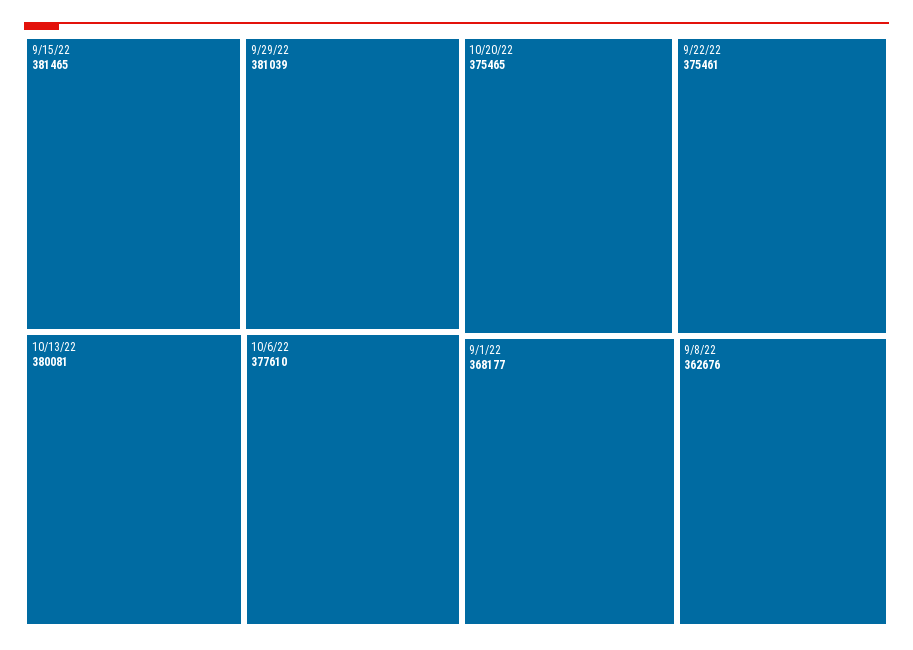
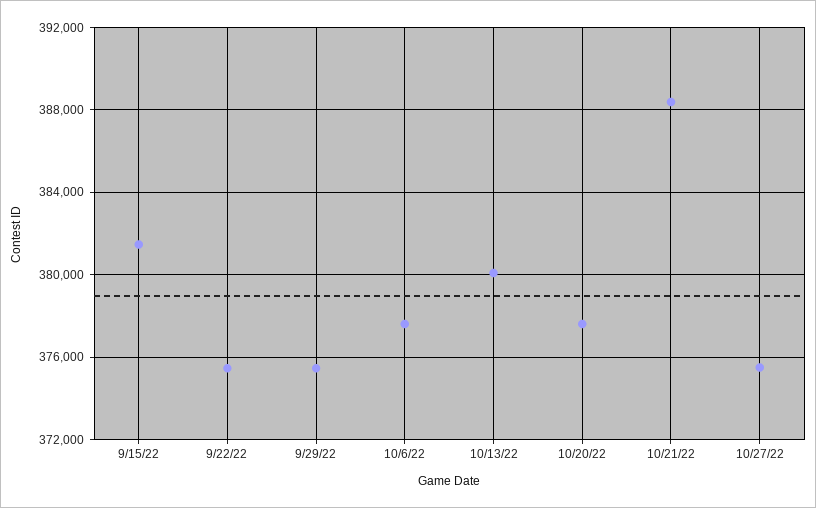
9/29/22: 381039 -> 375500
10/20/22: 375465 -> 377500
9/1/22: 368177 -> none
9/8/22: 362676 -> none
10/21/22: none -> 388500
10/27/22: none -> 375500

